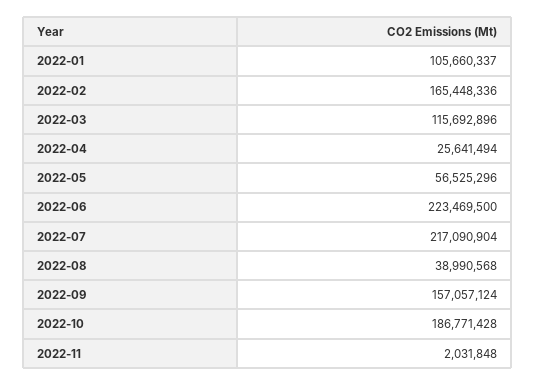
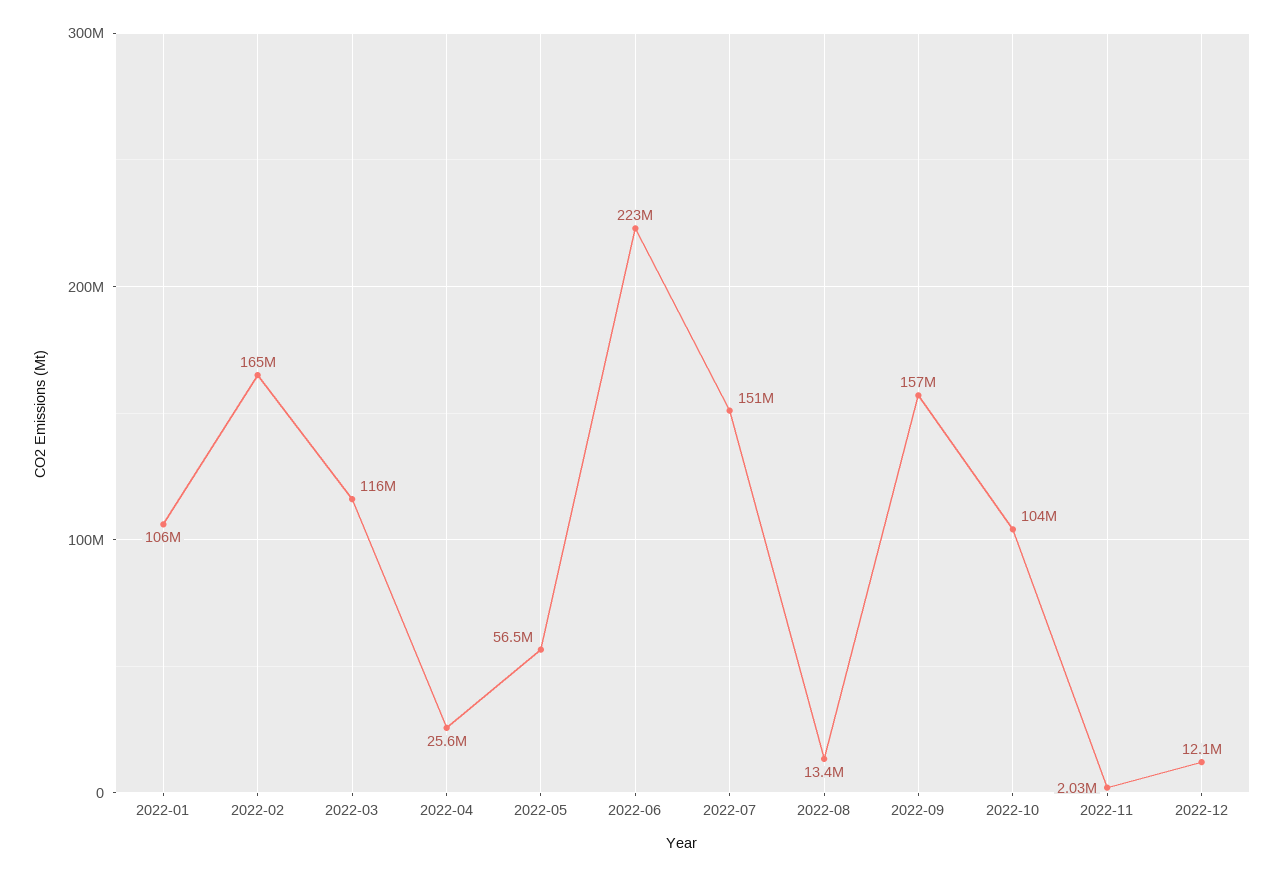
2022-07: 217090904 -> 151000000
2022-08: 38990568 -> 13400000
2022-10: 186771428 -> 104000000
2022-12: none -> 12100000

